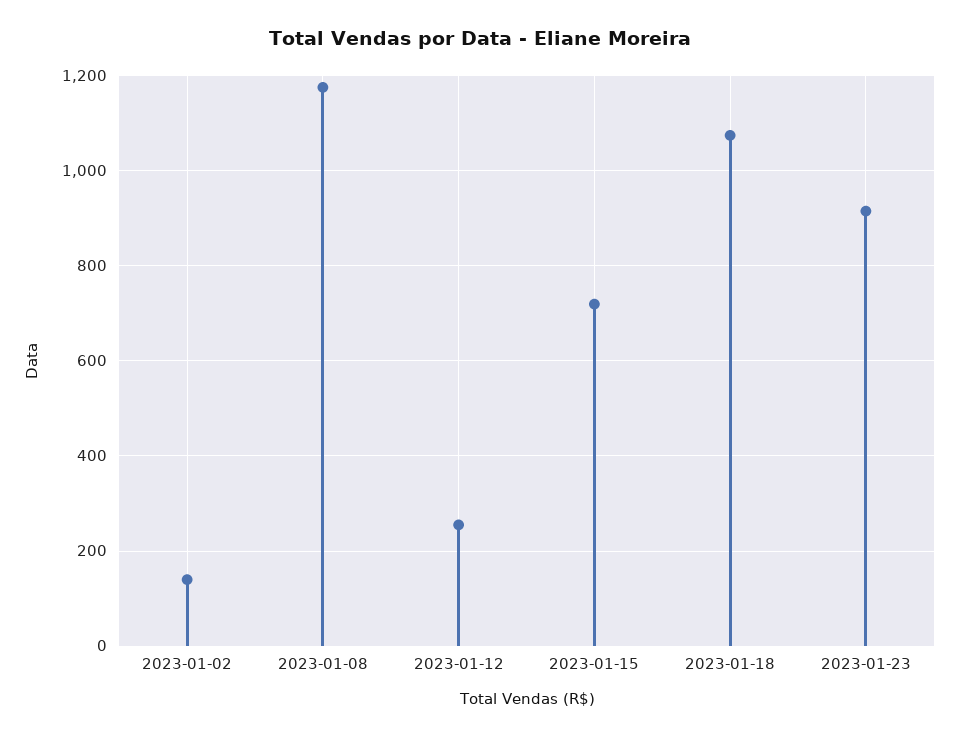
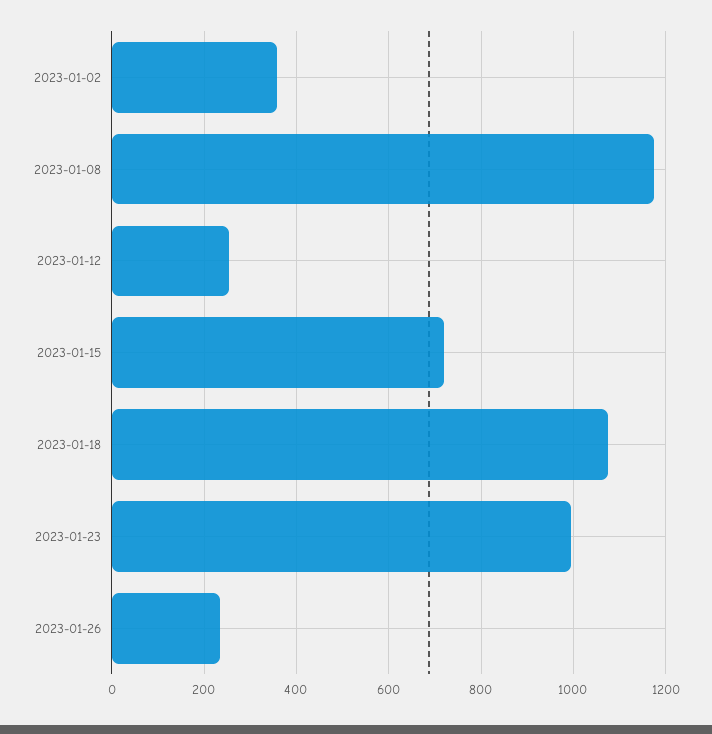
2023-01-02: 140 -> 360
2023-01-23: 920 -> 1000
2023-01-26: none -> 240

